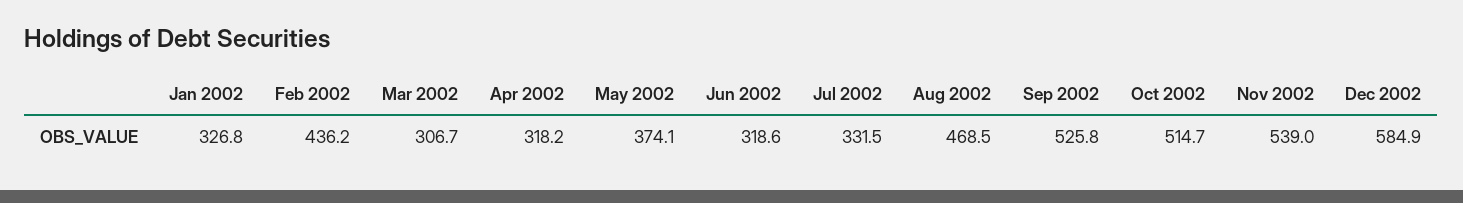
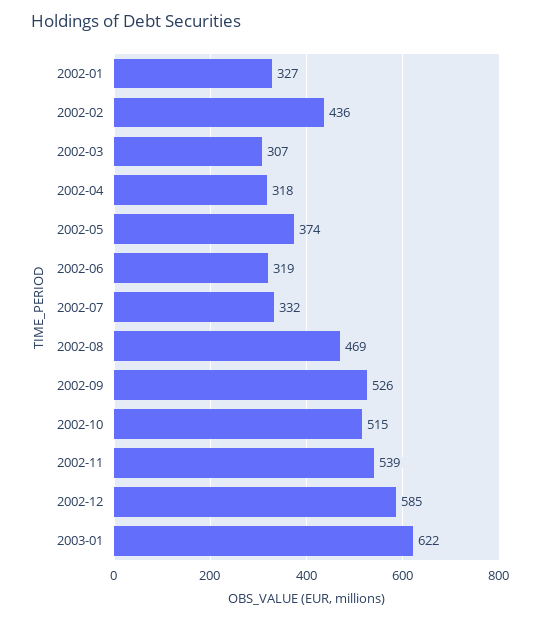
2003-01: none -> 622

